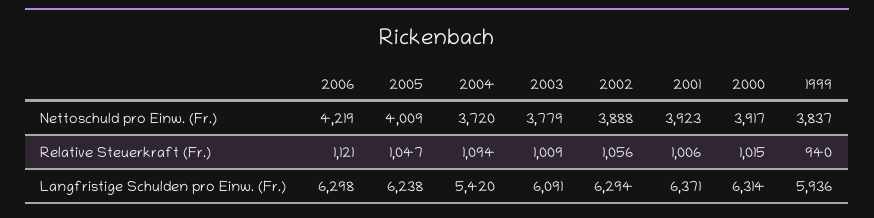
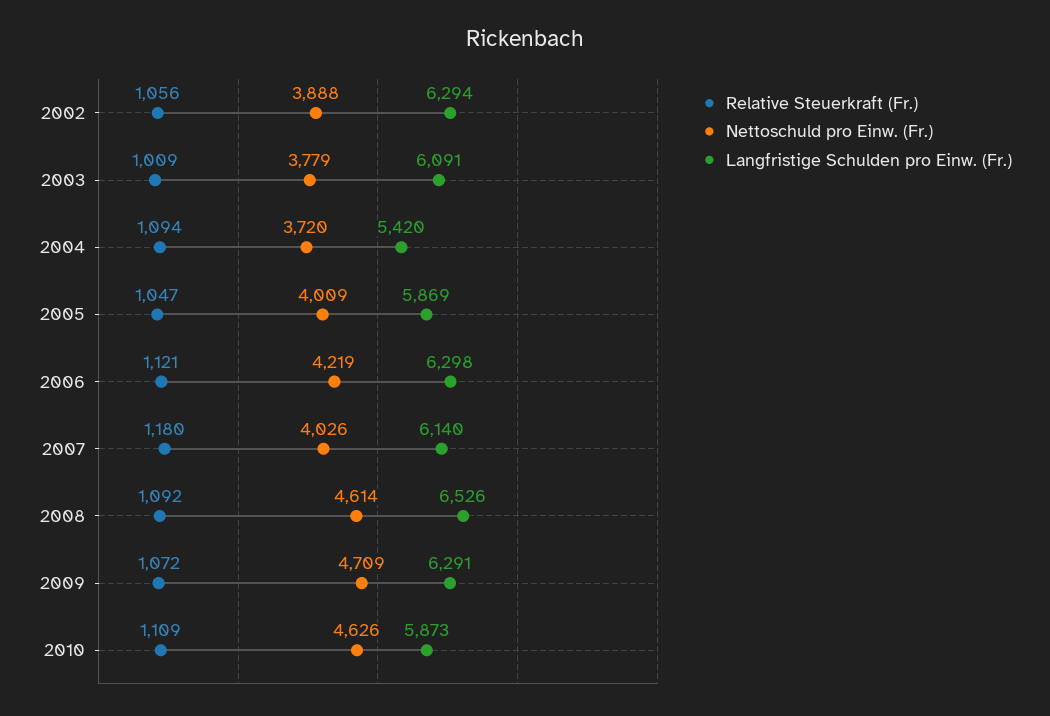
Nettoschuld pro Einw. (Fr.), 2001: 3923 -> none
Nettoschuld pro Einw. (Fr.), 2000: 3917 -> none
Nettoschuld pro Einw. (Fr.), 1999: 3837 -> none
Relative Steuerkraft (Fr.), 2001: 1006 -> none
Relative Steuerkraft (Fr.), 2000: 1015 -> none
Relative Steuerkraft (Fr.), 1999: 940 -> none
Langfristige Schulden pro Einw. (Fr.), 2005: 6238 -> 5869
Langfristige Schulden pro Einw. (Fr.), 2001: 6371 -> none
Langfristige Schulden pro Einw. (Fr.), 2000: 6314 -> none
Langfristige Schulden pro Einw. (Fr.), 1999: 5936 -> none
Relative Steuerkraft (Fr.), 2007: none -> 1180
Nettoschuld pro Einw. (Fr.), 2007: none -> 4026
Langfristige Schulden pro Einw. (Fr.), 2007: none -> 6140
Relative Steuerkraft (Fr.), 2008: none -> 1092
Nettoschuld pro Einw. (Fr.), 2008: none -> 4614
Langfristige Schulden pro Einw. (Fr.), 2008: none -> 6526
Relative Steuerkraft (Fr.), 2009: none -> 1072
Nettoschuld pro Einw. (Fr.), 2009: none -> 4709
Langfristige Schulden pro Einw. (Fr.), 2009: none -> 6291
Relative Steuerkraft (Fr.), 2010: none -> 1109
Nettoschuld pro Einw. (Fr.), 2010: none -> 4626
Langfristige Schulden pro Einw. (Fr.), 2010: none -> 5873

